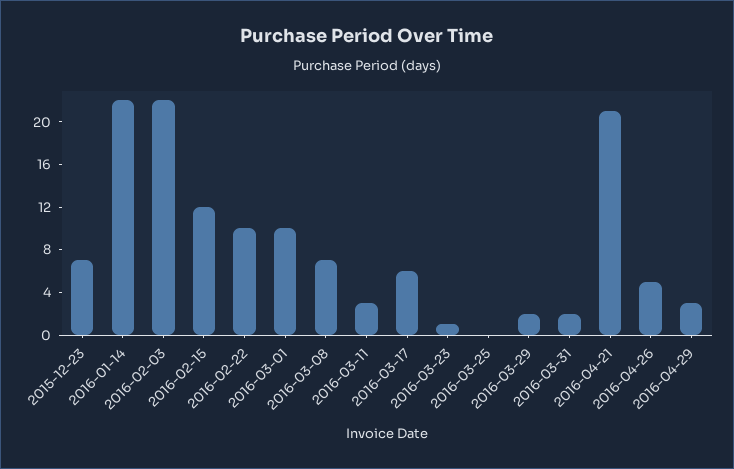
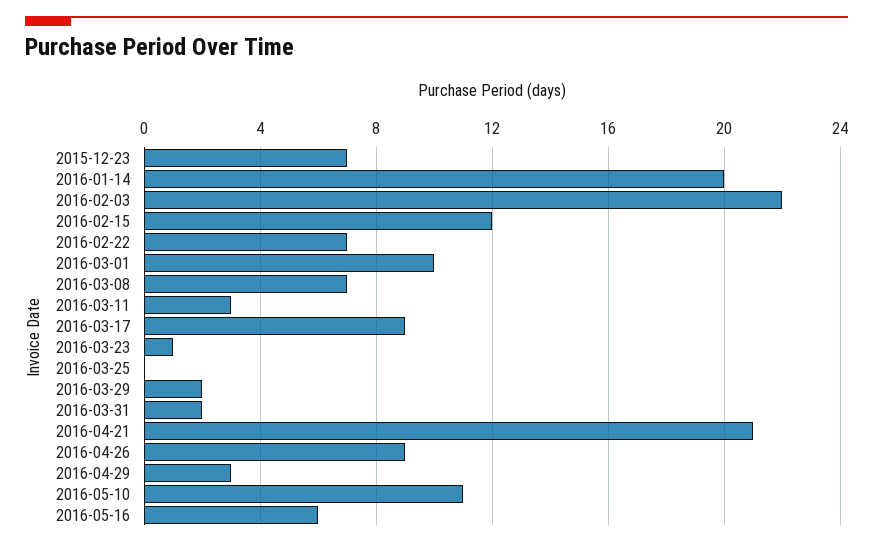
2016-01-14: 22 -> 20
2016-02-22: 10 -> 7
2016-03-17: 6 -> 9
2016-04-26: 5 -> 9
2016-05-10: none -> 11
2016-05-16: none -> 6

